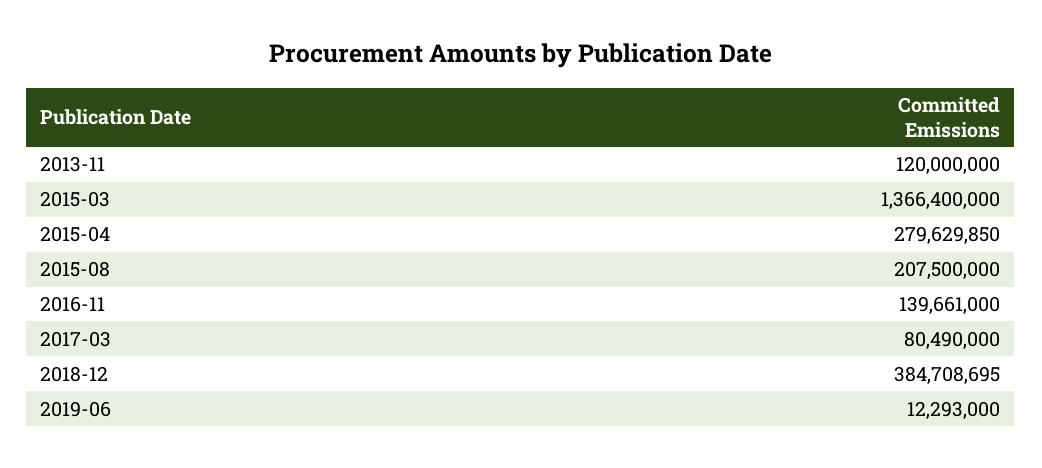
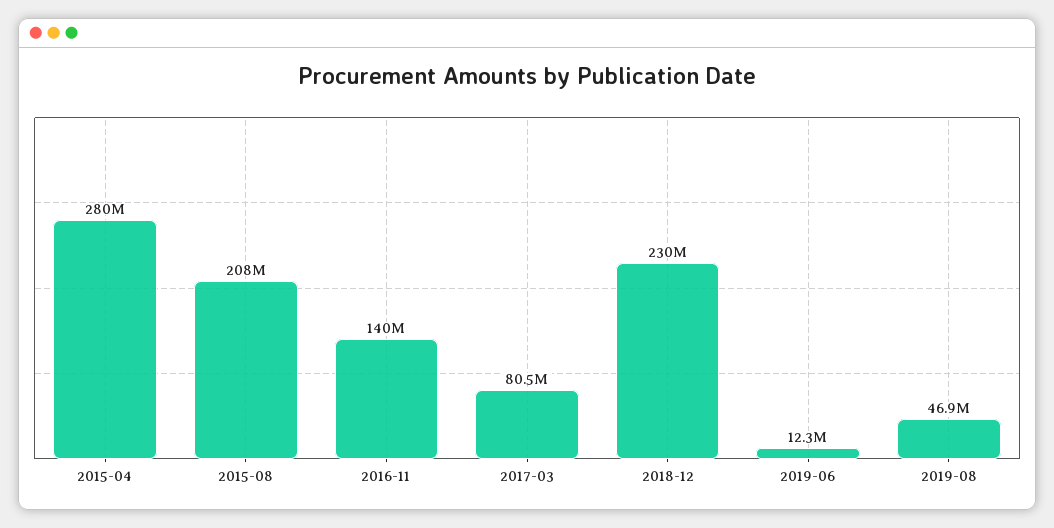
2013-11: 120000000 -> none
2015-03: 1366400000 -> none
2018-12: 384708695 -> 230000000
2019-08: none -> 46900000

